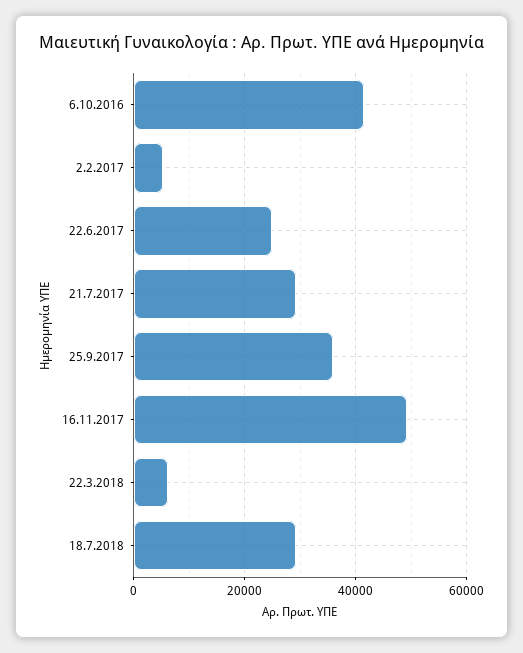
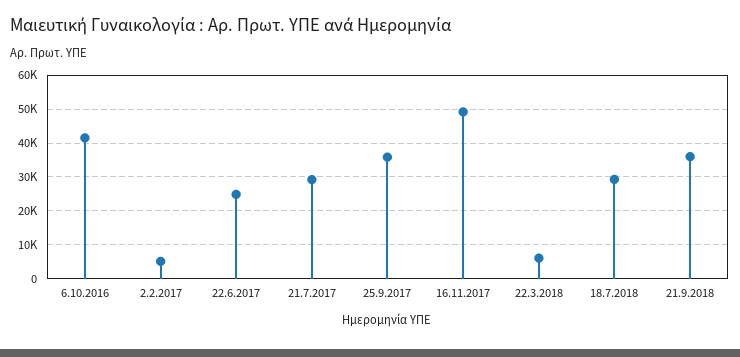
21.9.2018: none -> 36000

